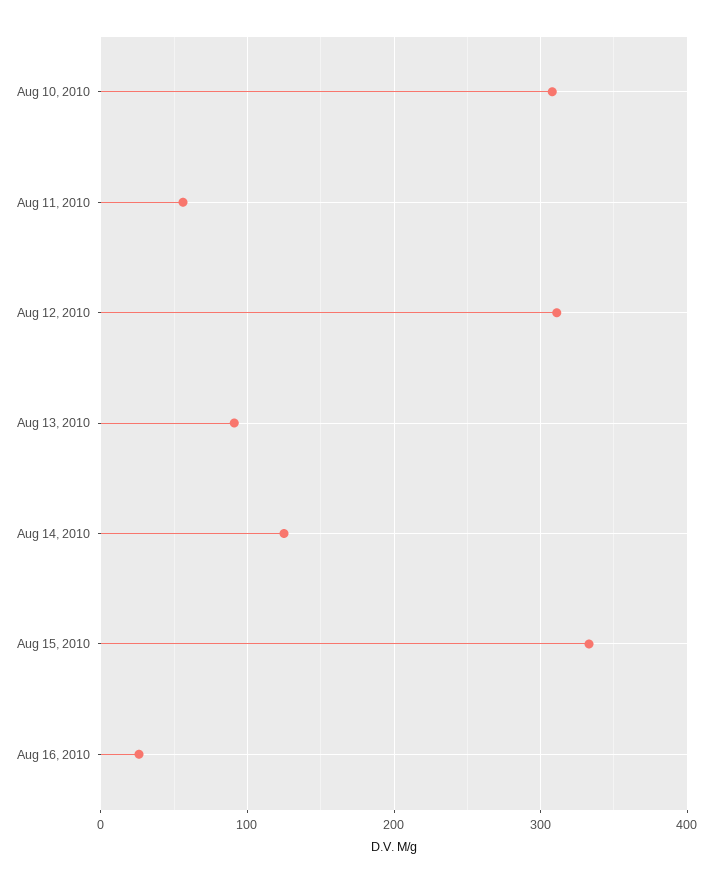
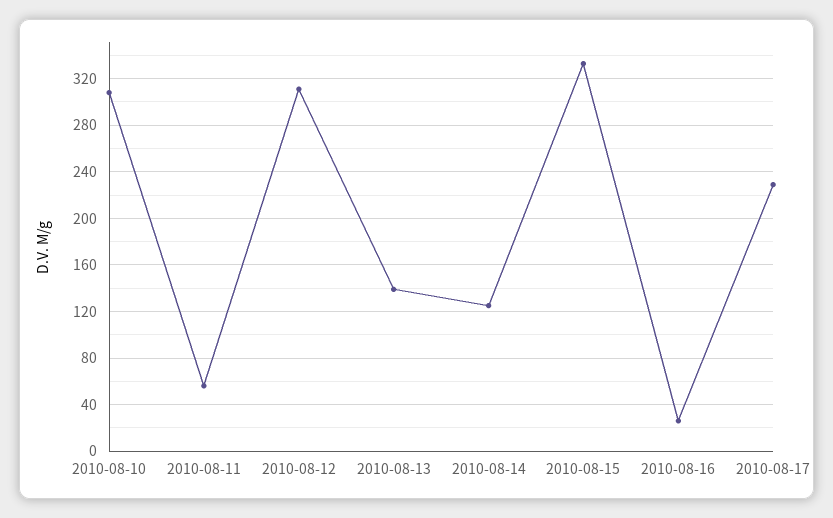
Aug 13, 2010: 90 -> 140
2010-08-17: none -> 230

